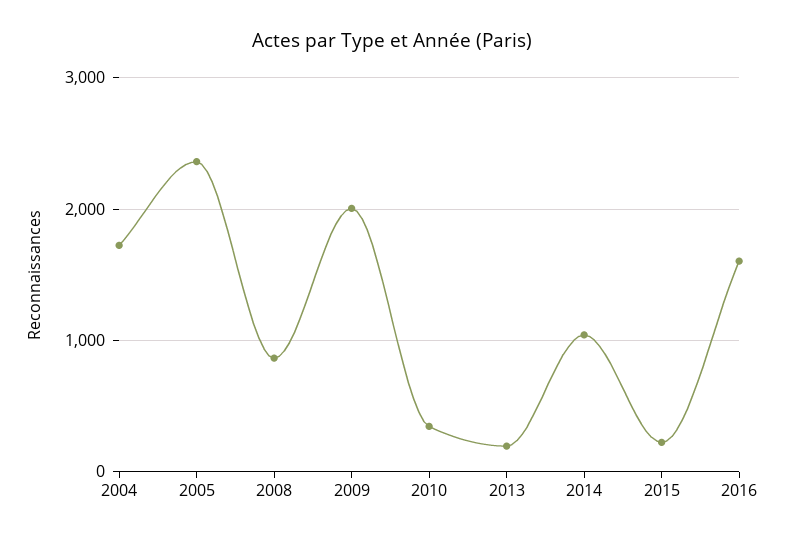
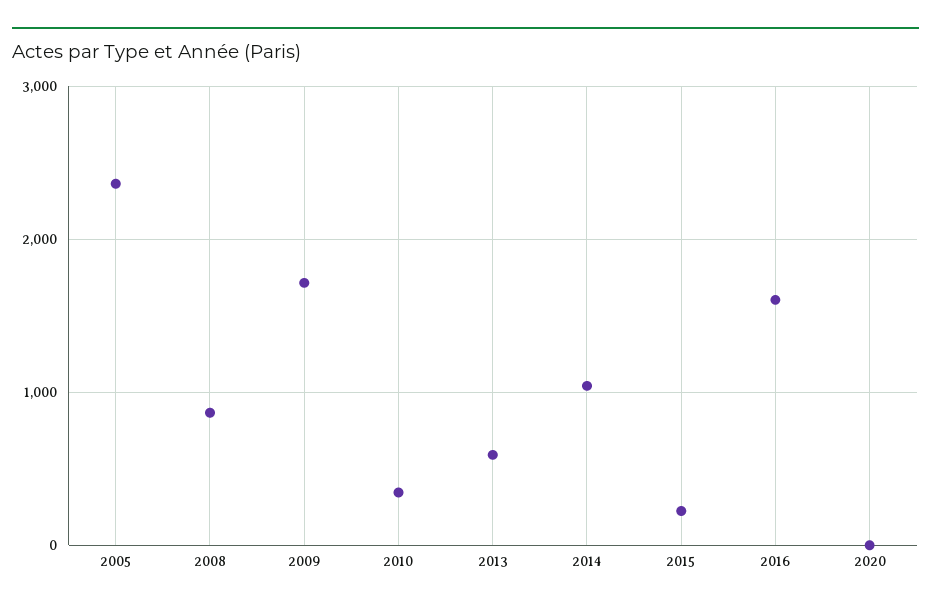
2004: 1700 -> none
2009: 2000 -> 1700
2013: 200 -> 600
2020: none -> 0

